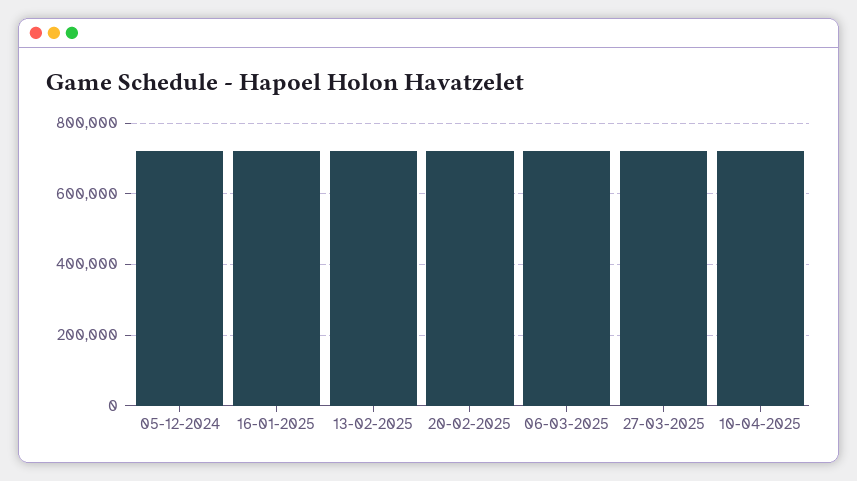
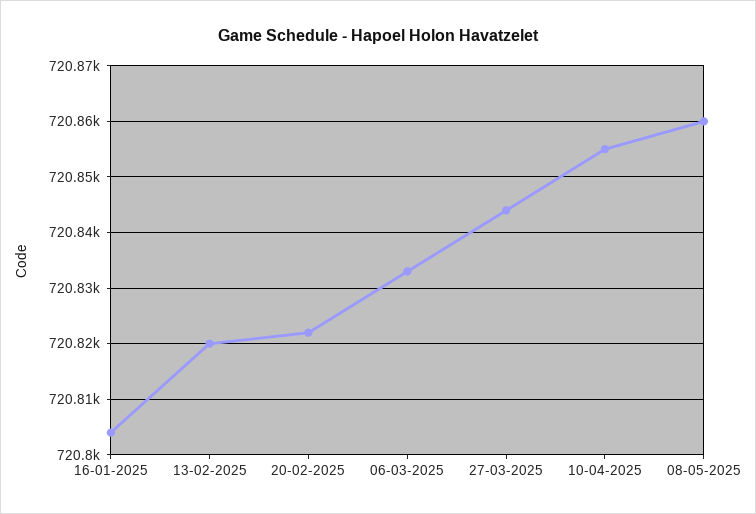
05-12-2024: 720000 -> none
08-05-2025: none -> 720860

